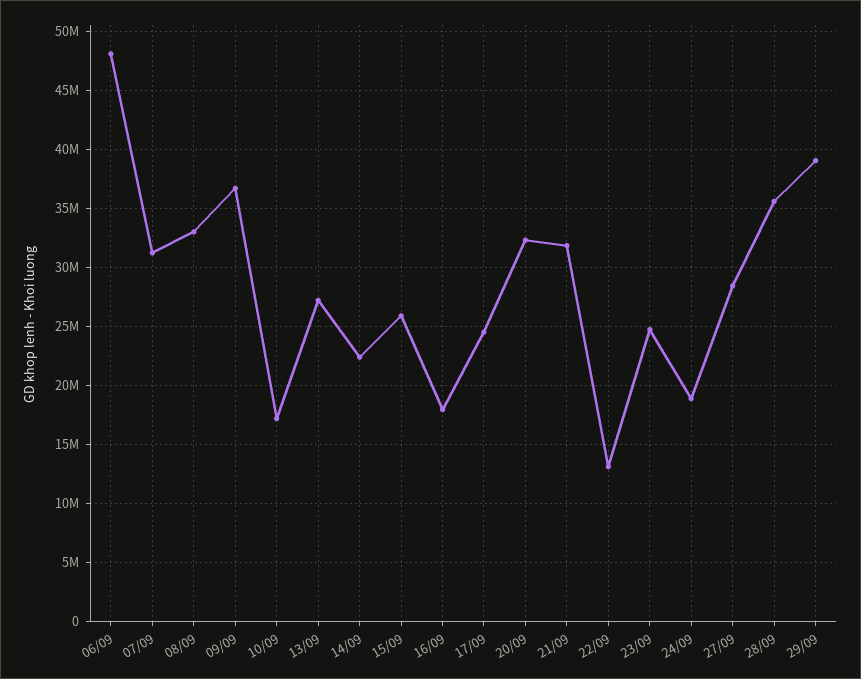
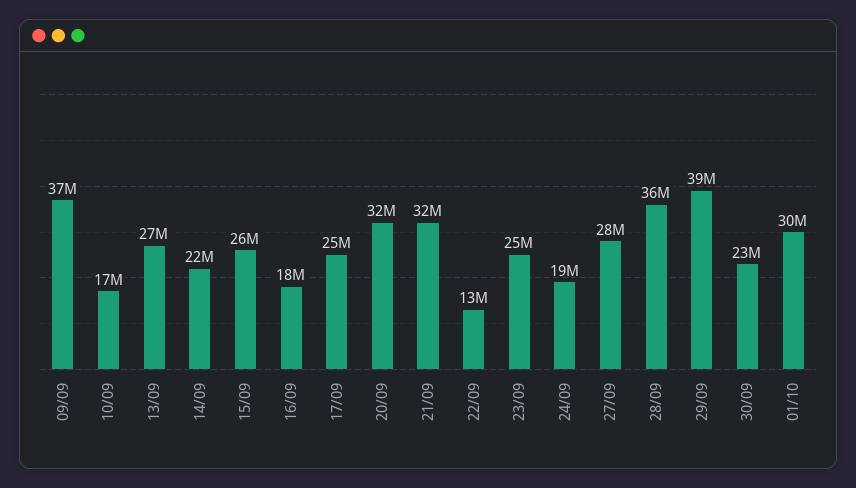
06/09: 48000000 -> none
07/09: 31000000 -> none
08/09: 33000000 -> none
30/09: none -> 23000000
01/10: none -> 30000000

